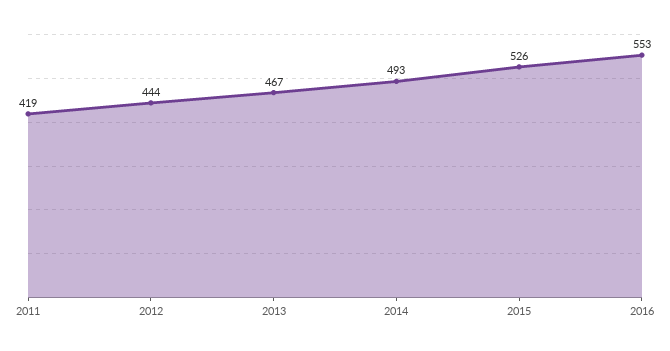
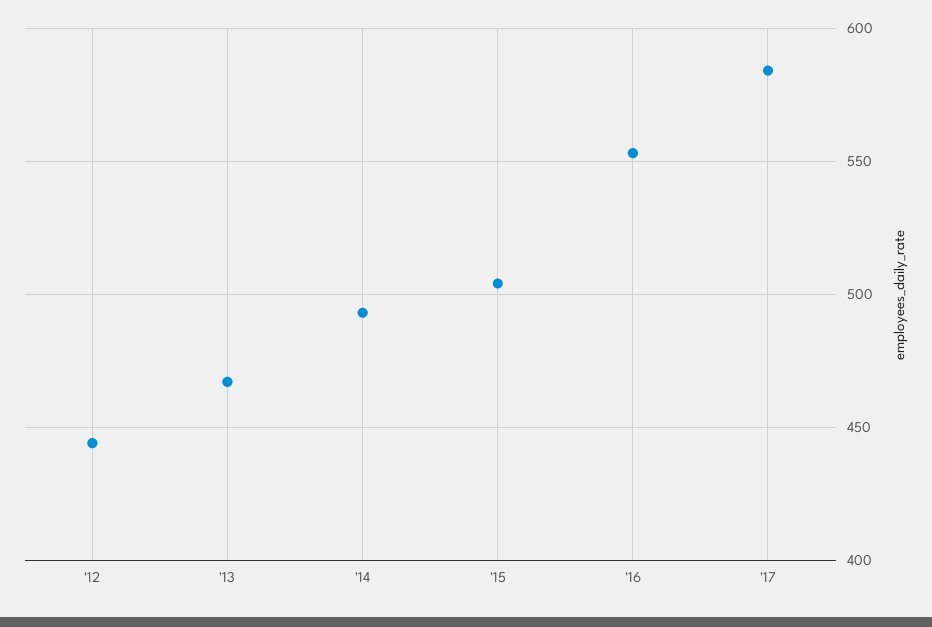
2011: 419 -> none
2015: 526 -> 505
'17: none -> 585

